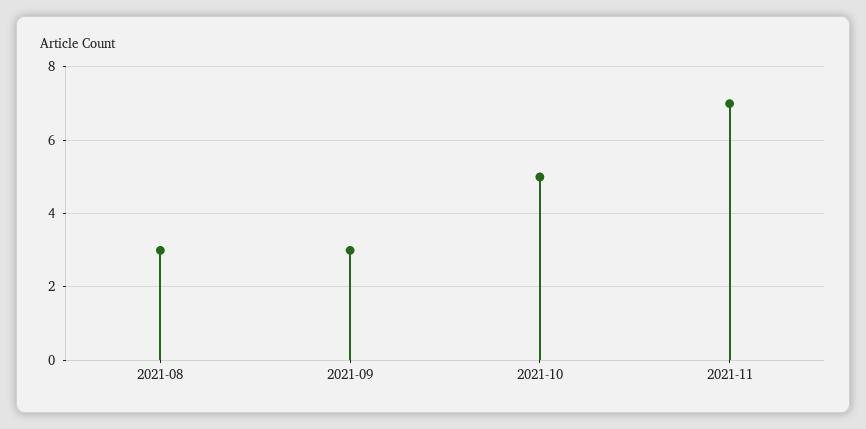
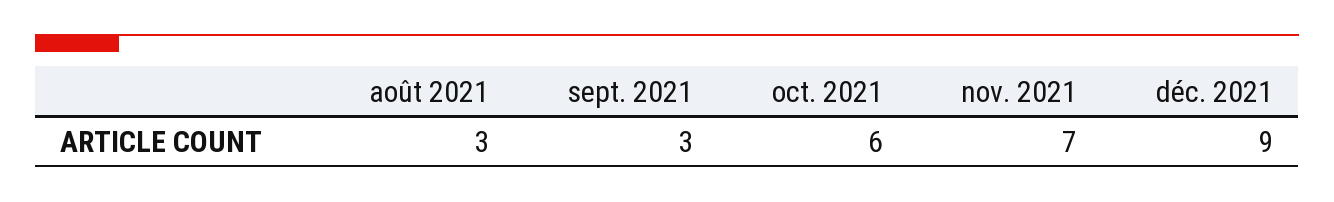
2021-10: 5 -> 6
déc. 2021: none -> 9

